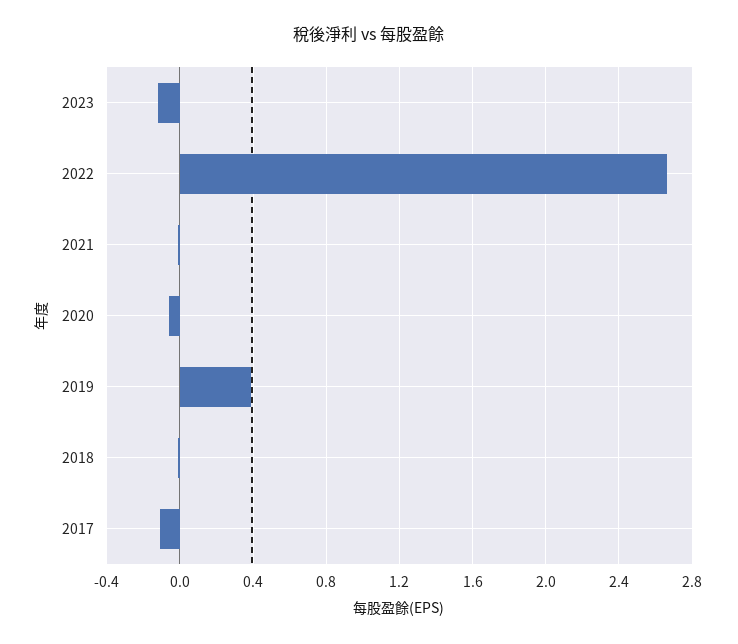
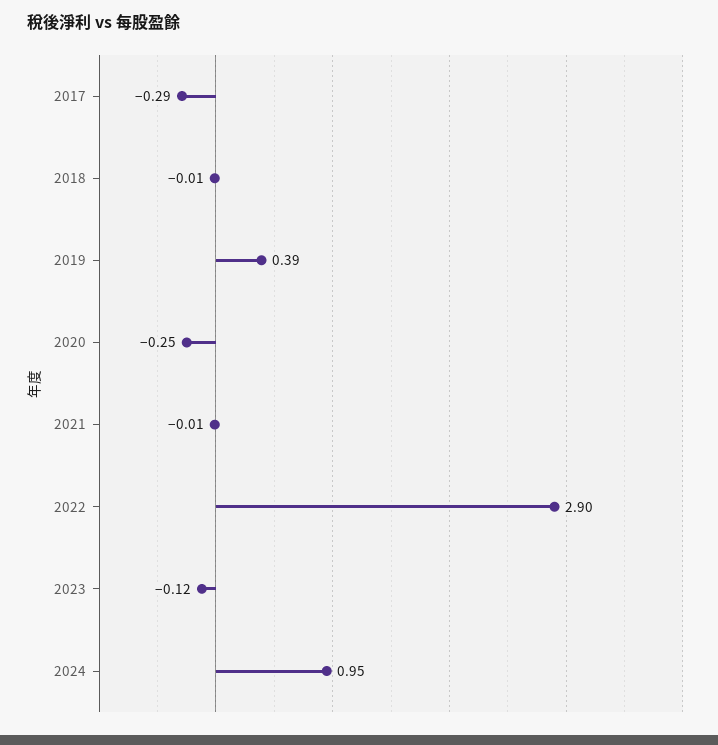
2022: 2.65 -> 2.9
2020: -0.05 -> -0.25
2017: -0.1 -> -0.29
2024: none -> 0.95

